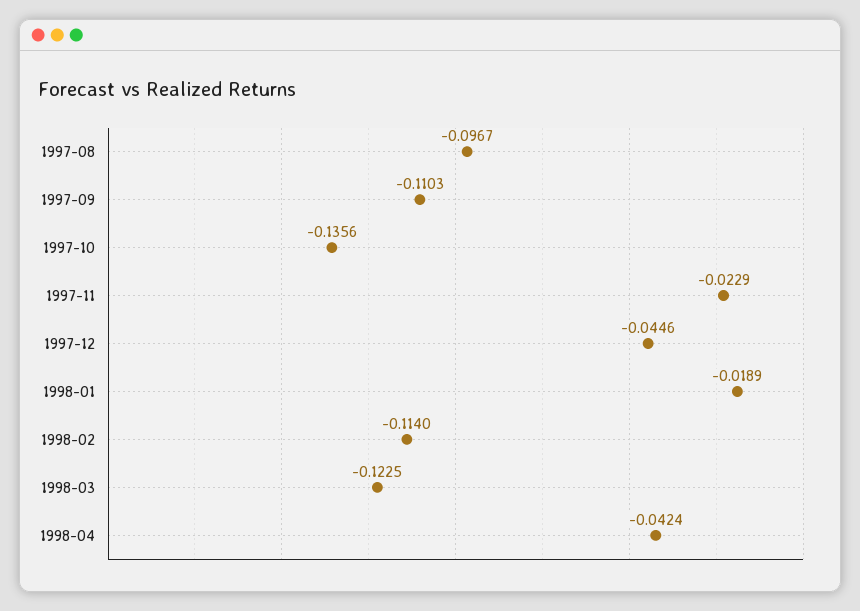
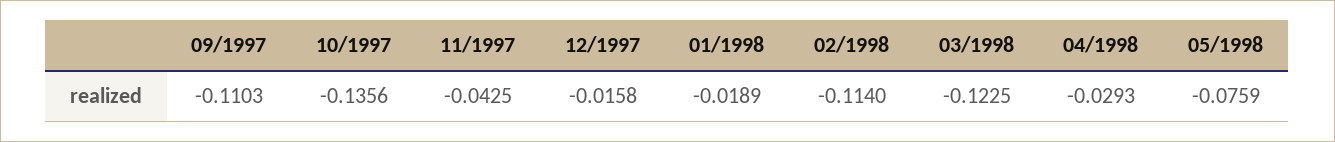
1997-08: -0.0967 -> none
1997-11: -0.0229 -> -0.0425
1997-12: -0.0446 -> -0.0158
1998-04: -0.0424 -> -0.0293
05/1998: none -> -0.0759

